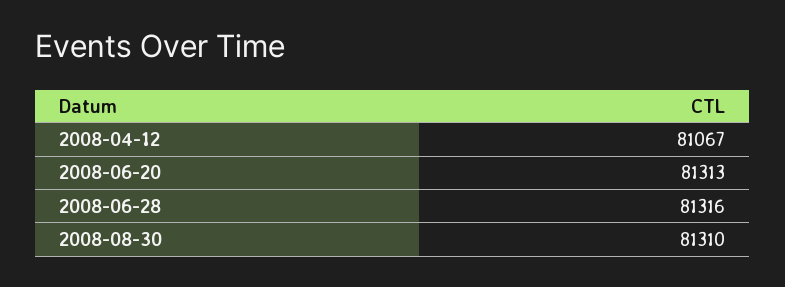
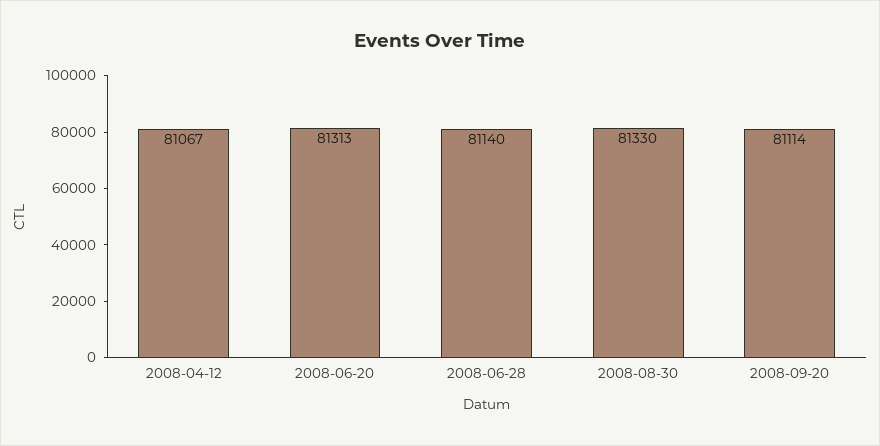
2008-06-28: 81316 -> 81140
2008-08-30: 81310 -> 81330
2008-09-20: none -> 81114

